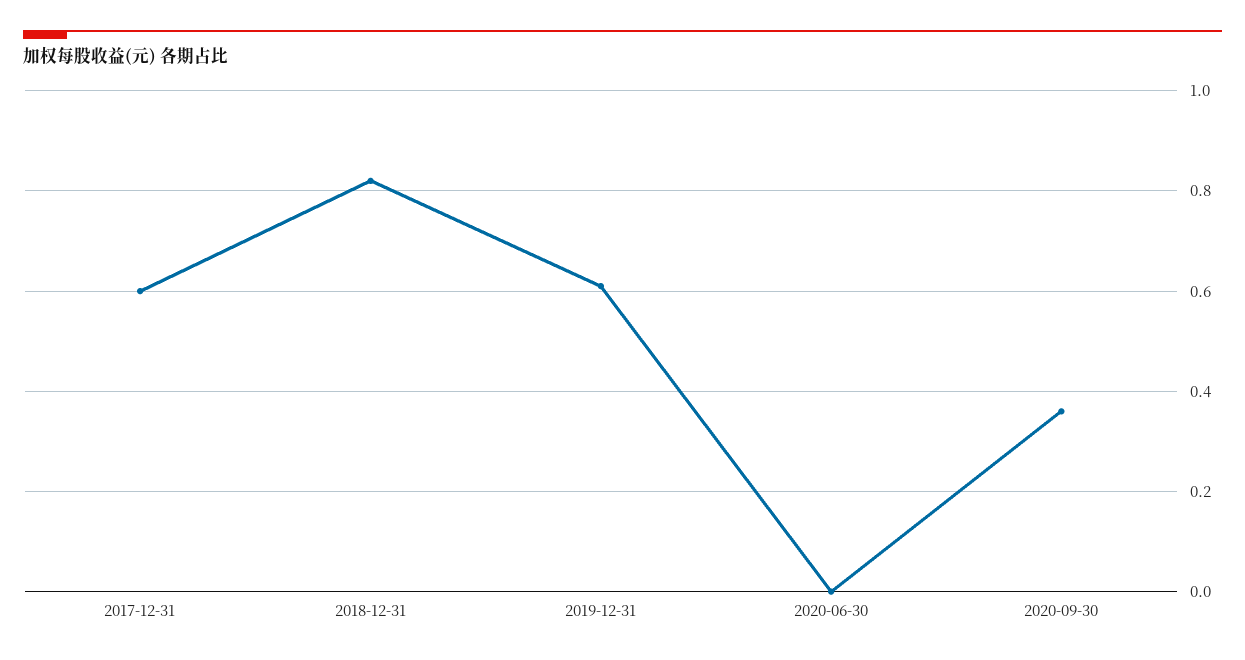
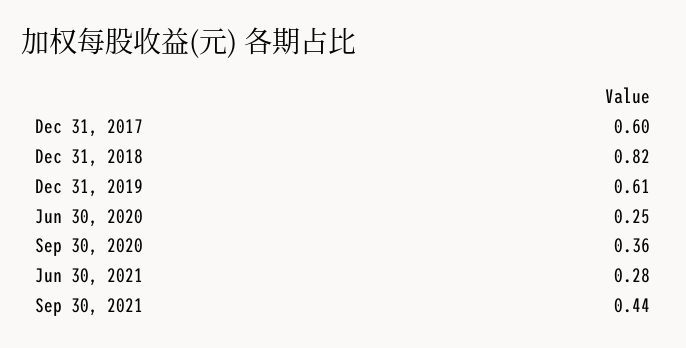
2020-06-30: 0 -> 0.25
Jun 30, 2021: none -> 0.28
Sep 30, 2021: none -> 0.44

